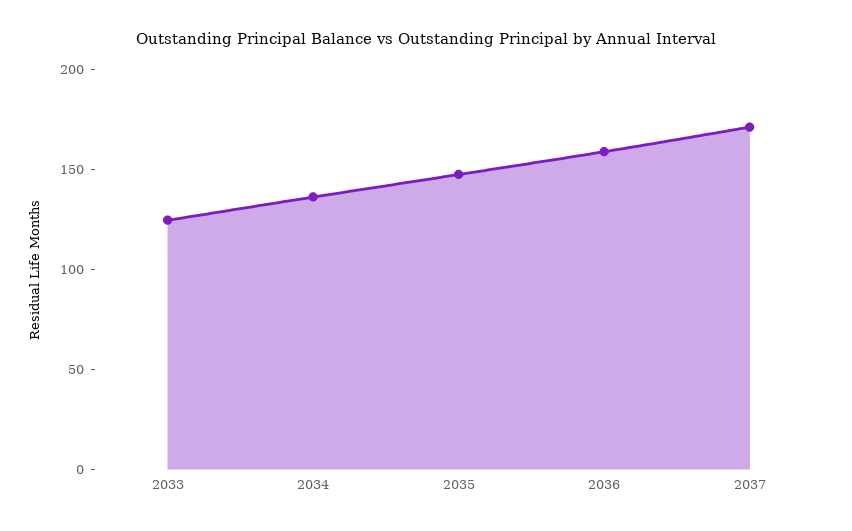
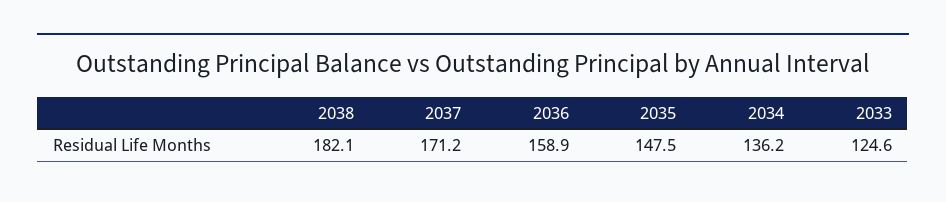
2038: none -> 182.1

